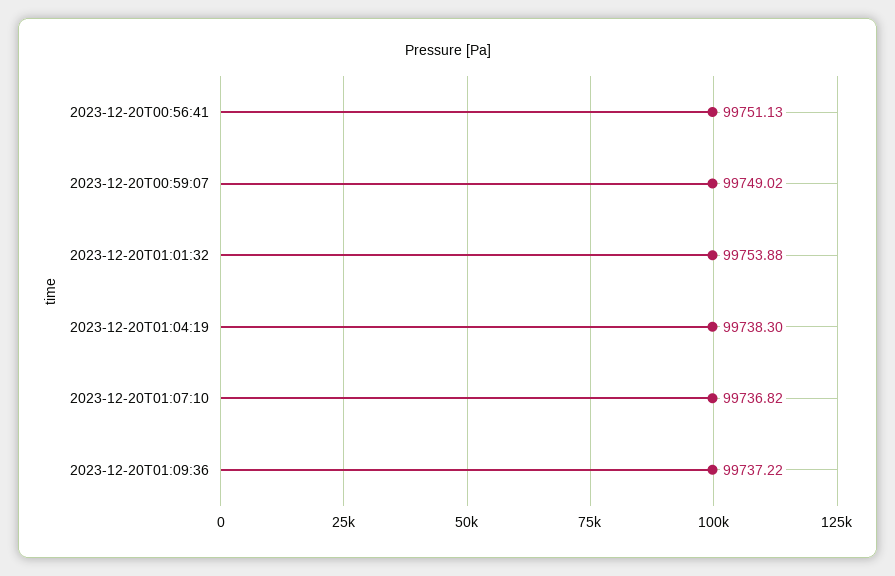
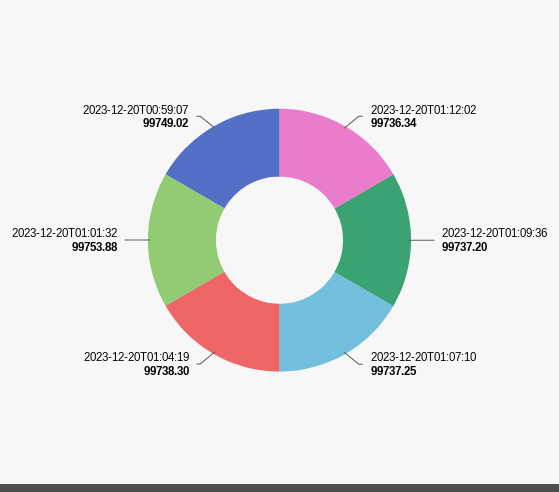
2023-12-20T00:56:41: 99751.13 -> none
2023-12-20T01:07:10: 99736.82 -> 99737.25
2023-12-20T01:09:36: 99737.22 -> 99737.2
2023-12-20T01:12:02: none -> 99736.34

